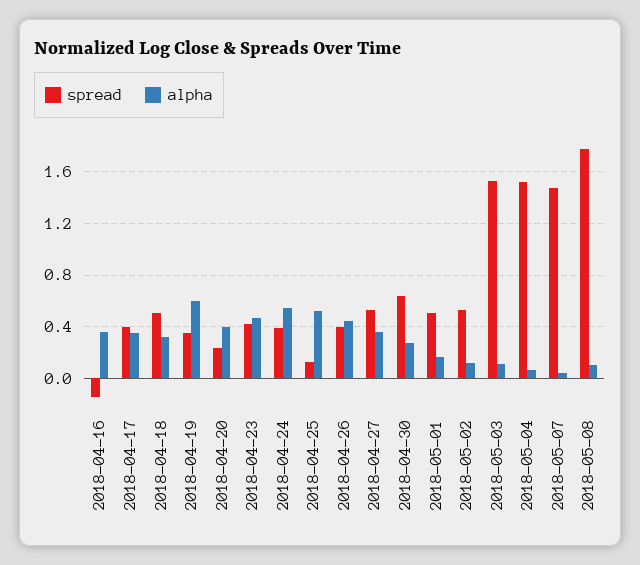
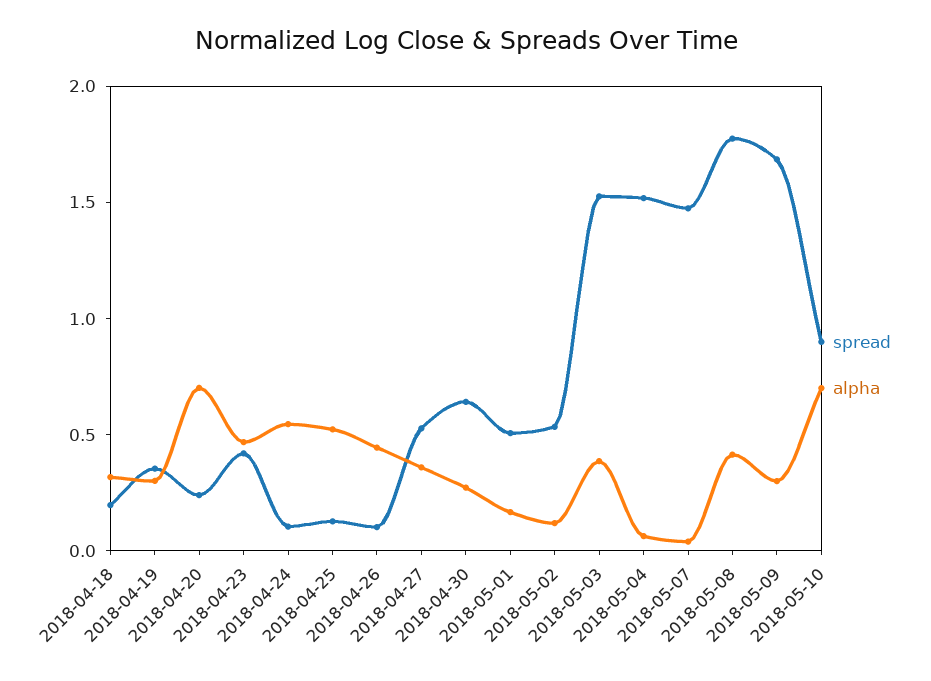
spread, 2018-04-16: -0.15 -> none
alpha, 2018-04-16: 0.35 -> none
spread, 2018-04-17: 0.4 -> none
alpha, 2018-04-17: 0.35 -> none
spread, 2018-04-18: 0.5 -> 0.2
alpha, 2018-04-19: 0.6 -> 0.3
alpha, 2018-04-20: 0.4 -> 0.7
spread, 2018-04-24: 0.4 -> 0.1
spread, 2018-04-26: 0.4 -> 0.1
alpha, 2018-05-03: 0.1 -> 0.4
alpha, 2018-05-08: 0.1 -> 0.4
spread, 2018-05-09: none -> 1.7
alpha, 2018-05-09: none -> 0.3
spread, 2018-05-10: none -> 0.9
alpha, 2018-05-10: none -> 0.7

